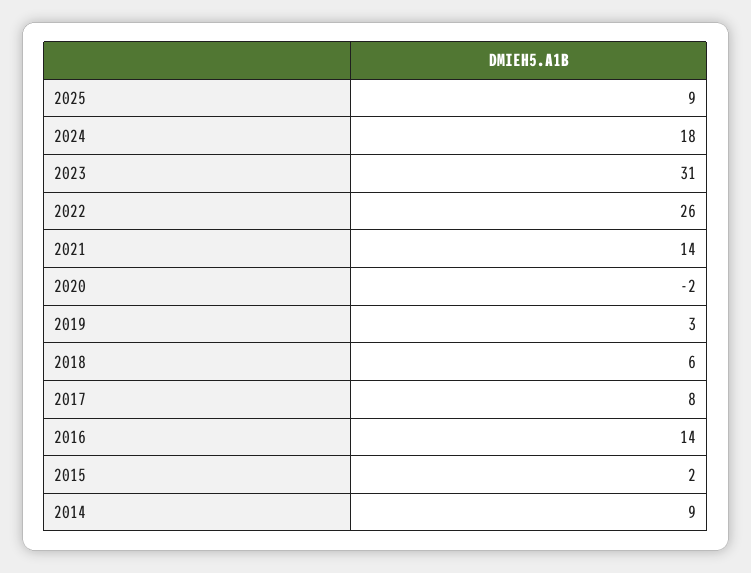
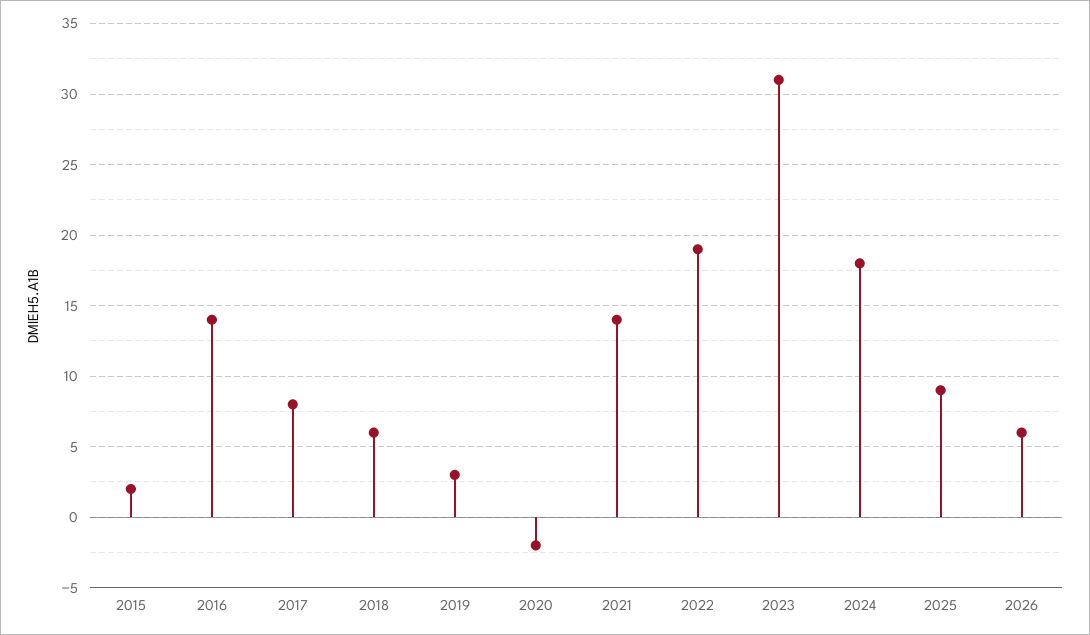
2022: 26 -> 19
2014: 9 -> none
2026: none -> 6

